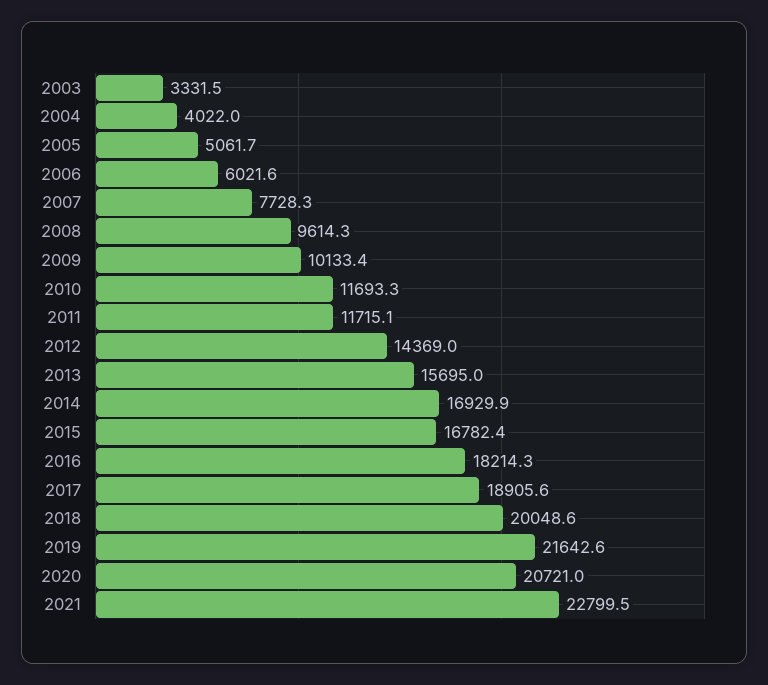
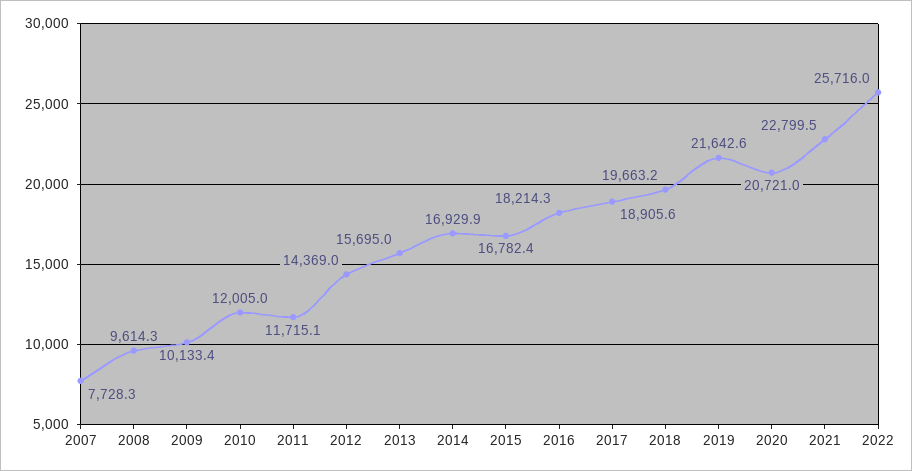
2003: 3331.5 -> none
2004: 4022 -> none
2005: 5061.7 -> none
2006: 6021.6 -> none
2010: 11693.3 -> 12005
2018: 20048.6 -> 19663.2
2022: none -> 25716

